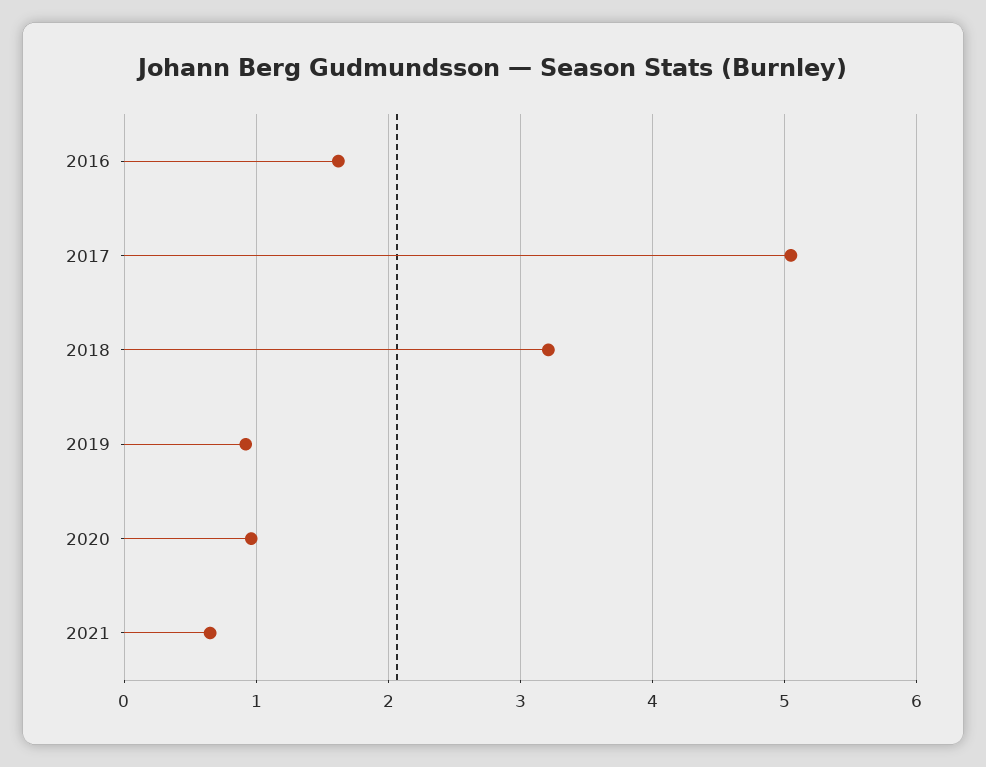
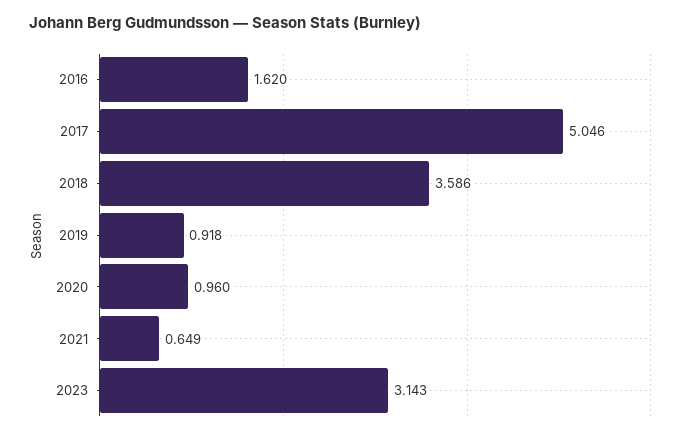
2018: 3.2 -> 3.586
2023: none -> 3.143

